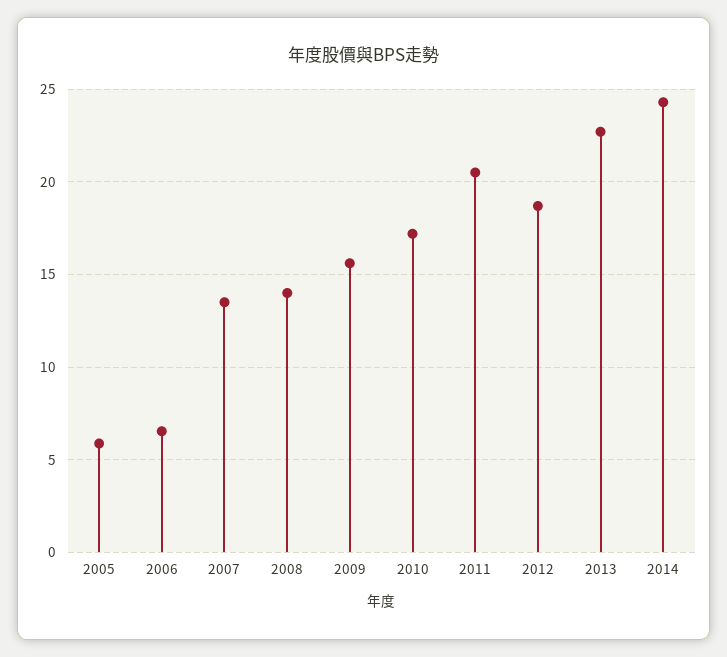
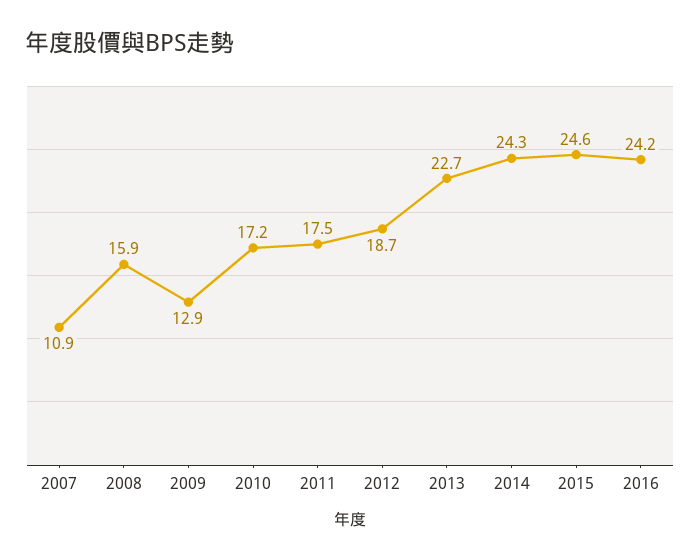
2005: 6 -> none
2006: 6.5 -> none
2007: 13.5 -> 10.9
2008: 14 -> 15.9
2009: 15.5 -> 12.9
2011: 20.5 -> 17.5
2015: none -> 24.6
2016: none -> 24.2

